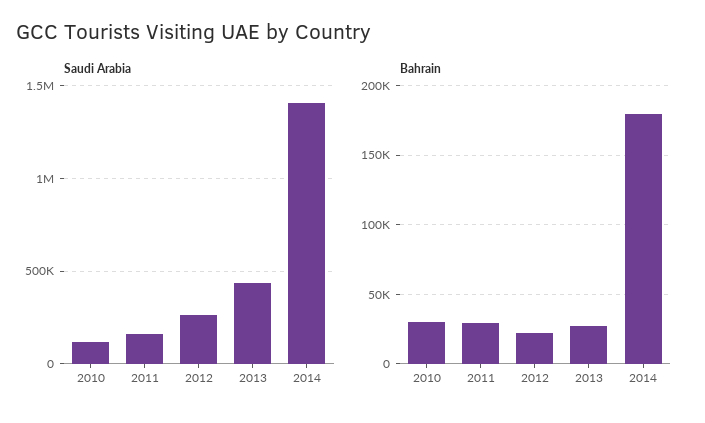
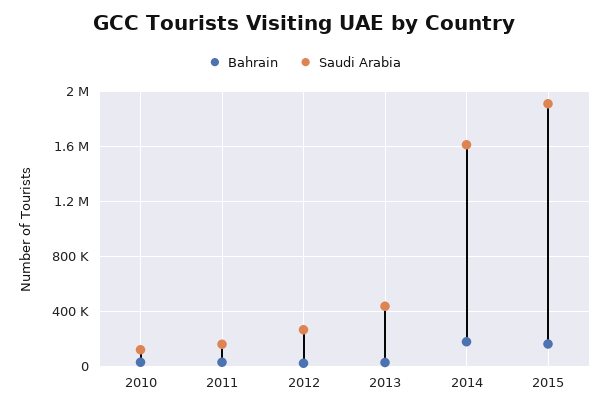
Saudi Arabia, 2014: 1400000 -> 1600000
Bahrain, 2015: none -> 150000
Saudi Arabia, 2015: none -> 1900000

